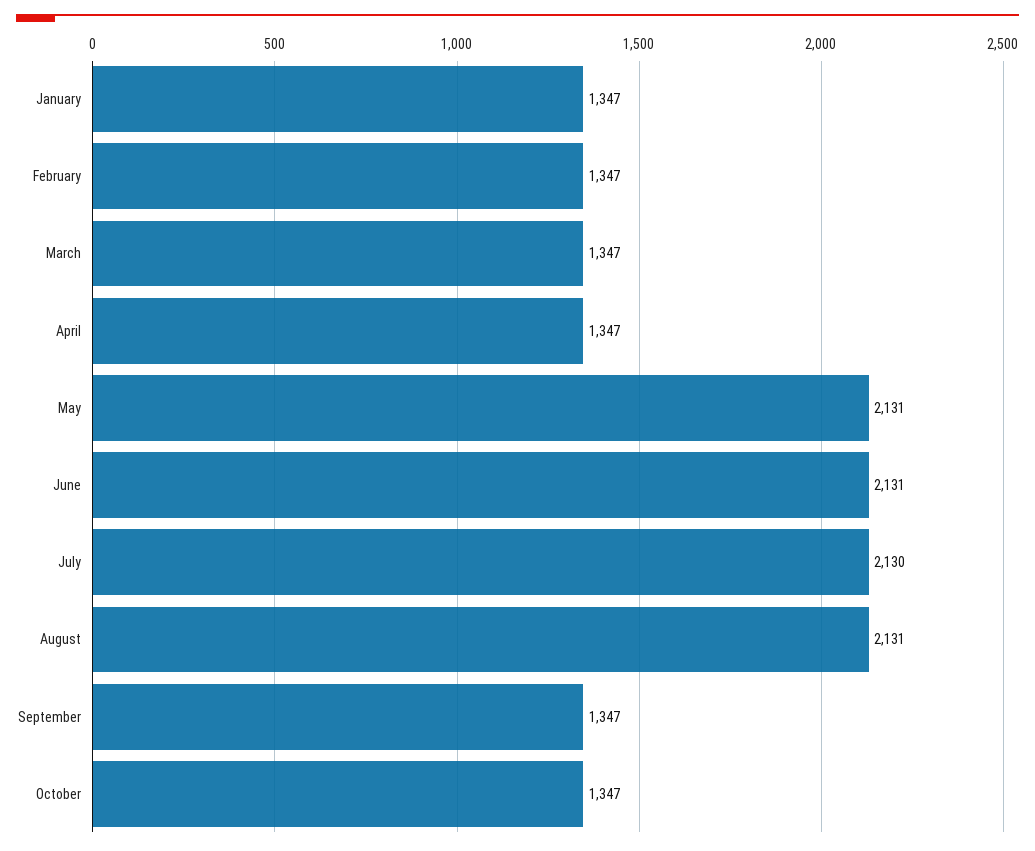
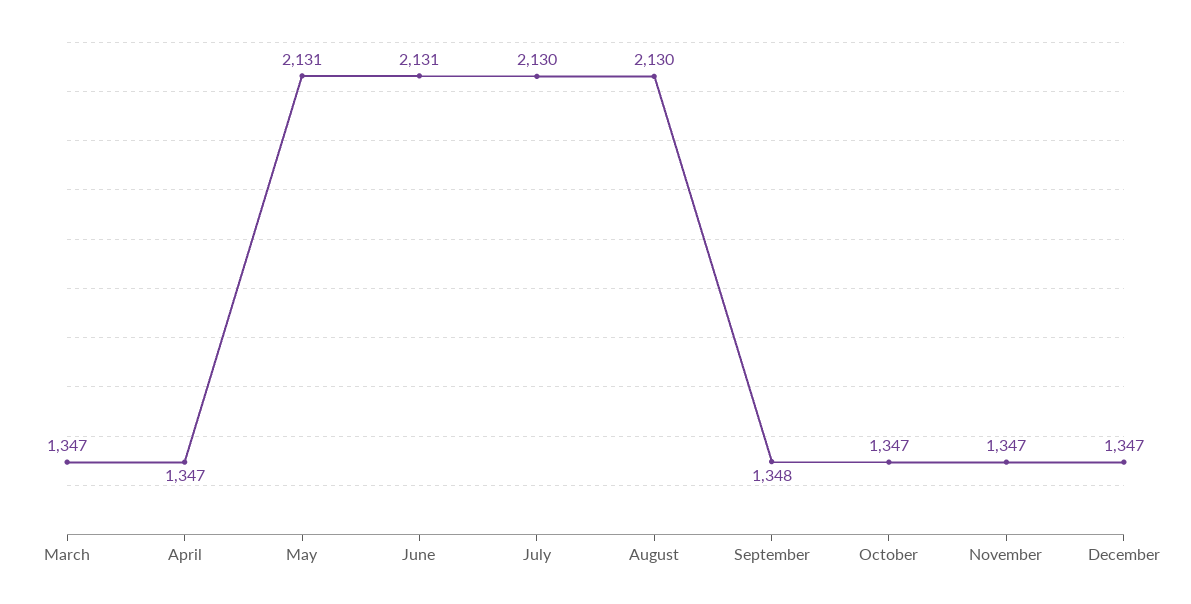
January: 1347 -> none
February: 1347 -> none
August: 2131 -> 2130
September: 1347 -> 1348
November: none -> 1347
December: none -> 1347

